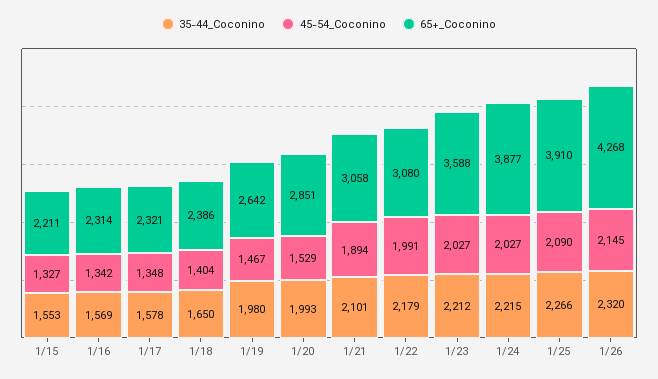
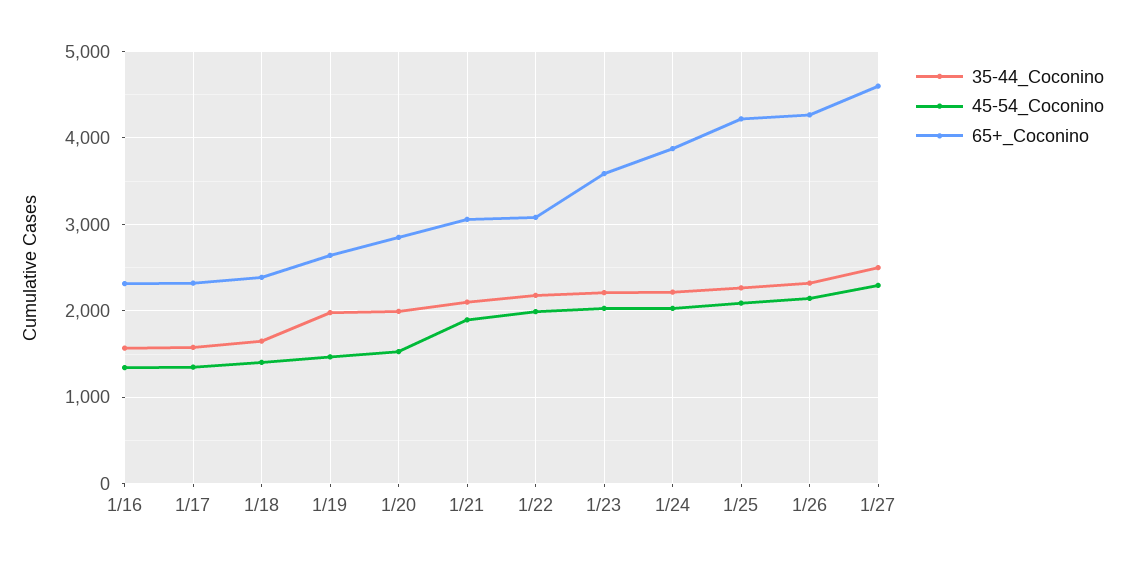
35-44_Coconino, 1/15: 1553 -> none
45-54_Coconino, 1/15: 1327 -> none
65+_Coconino, 1/15: 2211 -> none
65+_Coconino, 1/25: 3910 -> 4200
35-44_Coconino, 1/27: none -> 2500
45-54_Coconino, 1/27: none -> 2300
65+_Coconino, 1/27: none -> 4600

